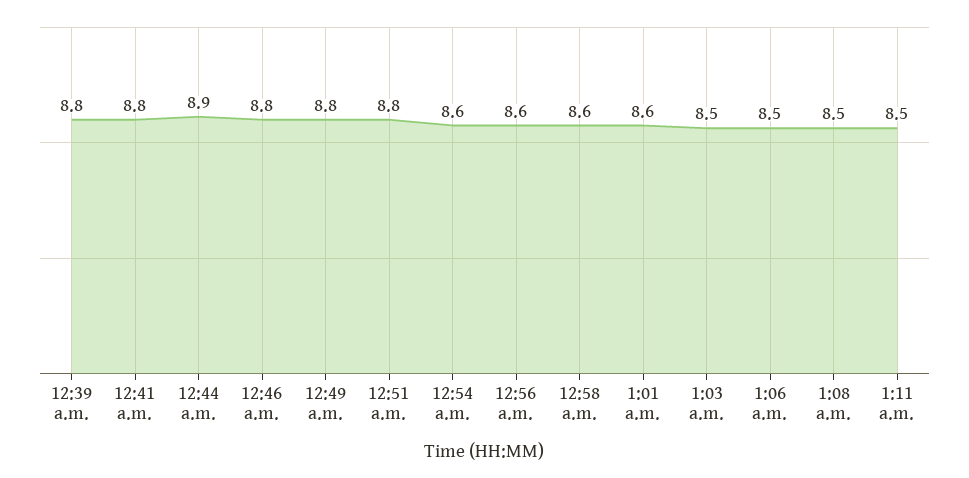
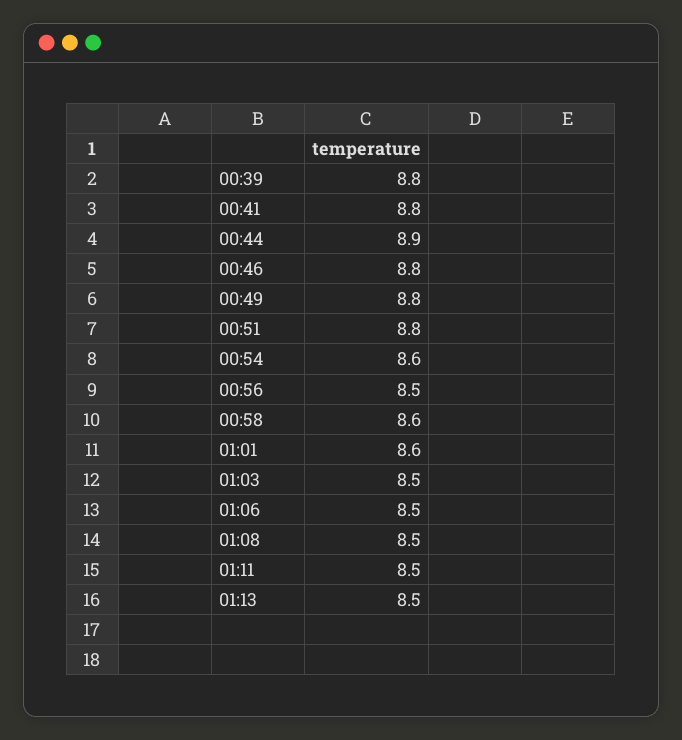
12:56 a.m.: 8.6 -> 8.5
01:13: none -> 8.5

